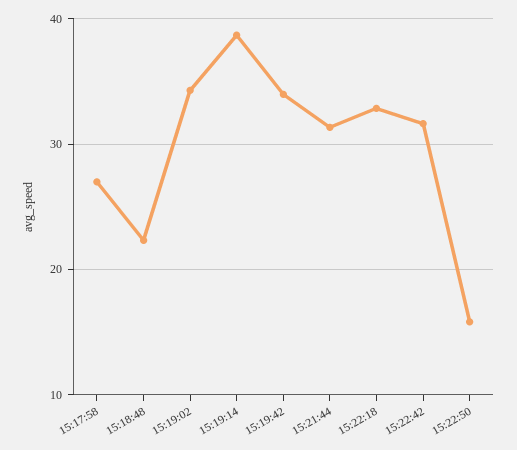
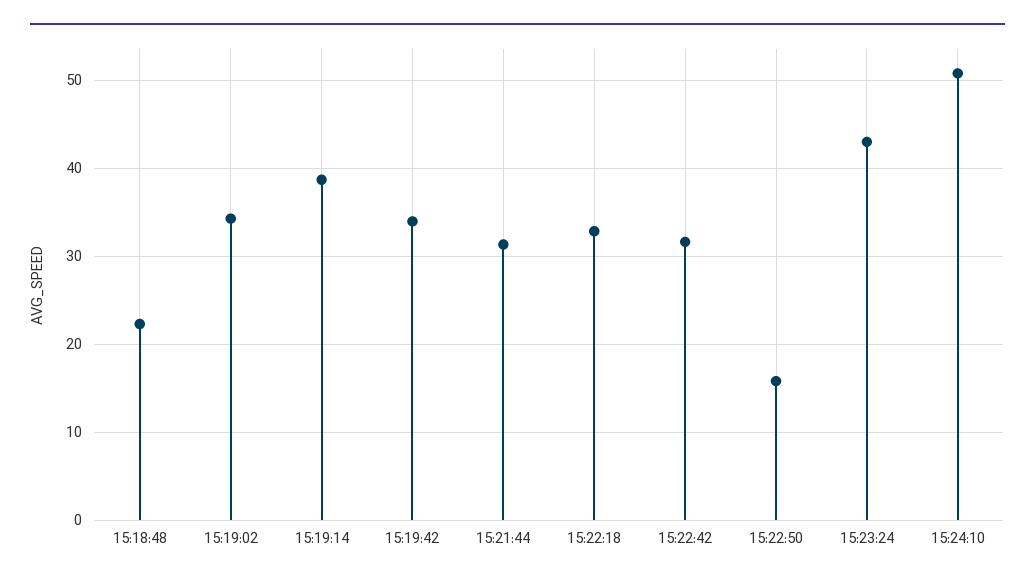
15:17:58: 27 -> none
15:23:24: none -> 43
15:24:10: none -> 51

